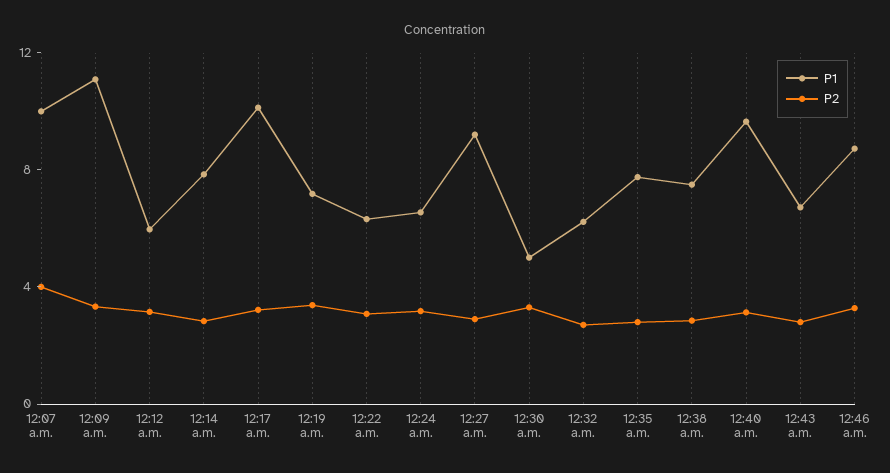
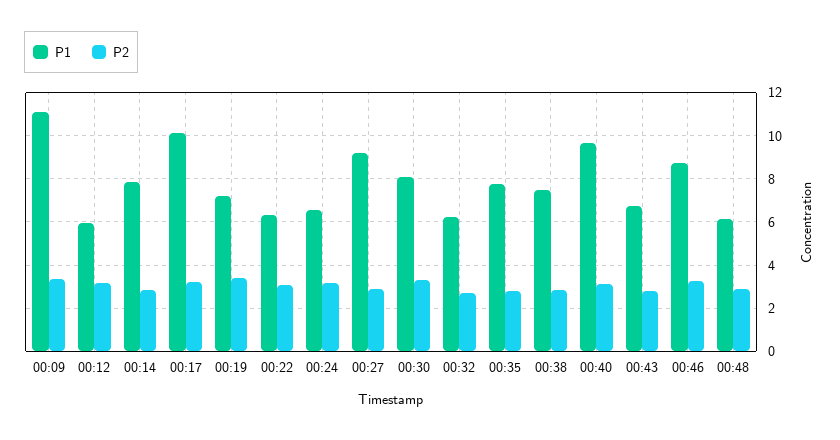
P1, 12:07 a.m.: 10 -> none
P2, 12:07 a.m.: 4 -> none
P1, 12:30 a.m.: 5 -> 8
P1, 00:48: none -> 6
P2, 00:48: none -> 3

